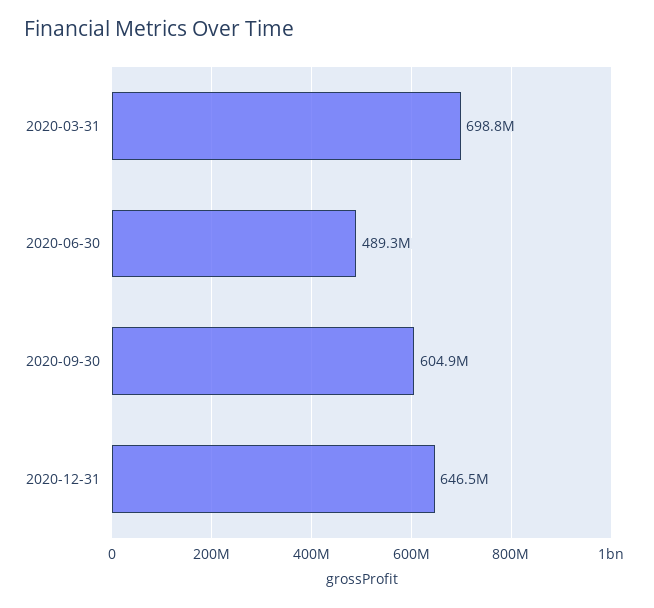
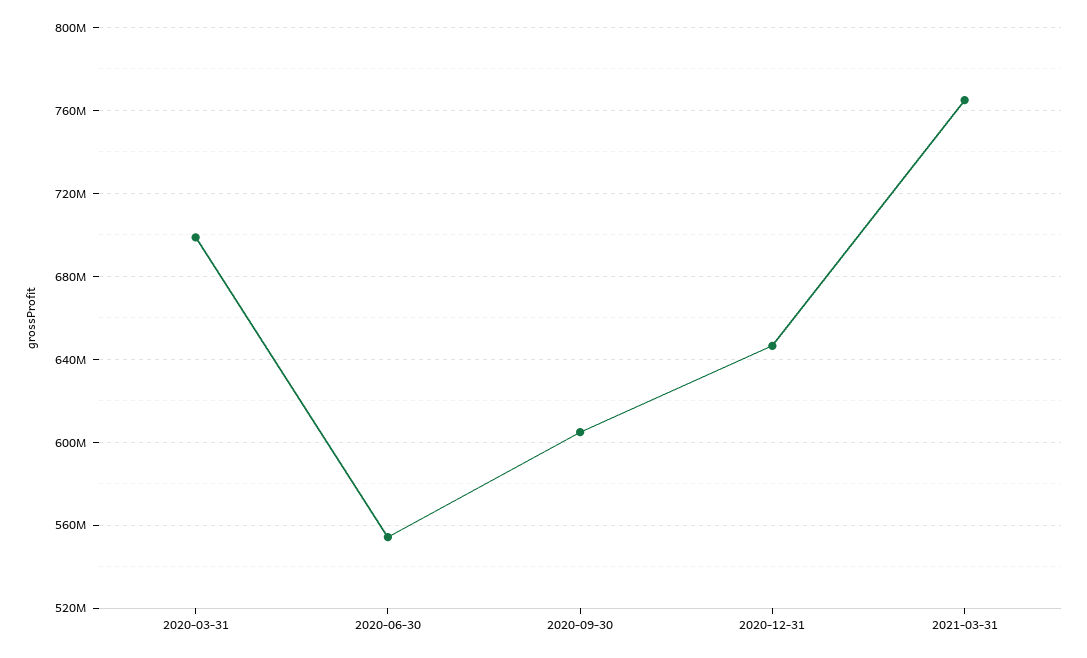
2020-06-30: 489300000 -> 555000000
2021-03-31: none -> 765000000

